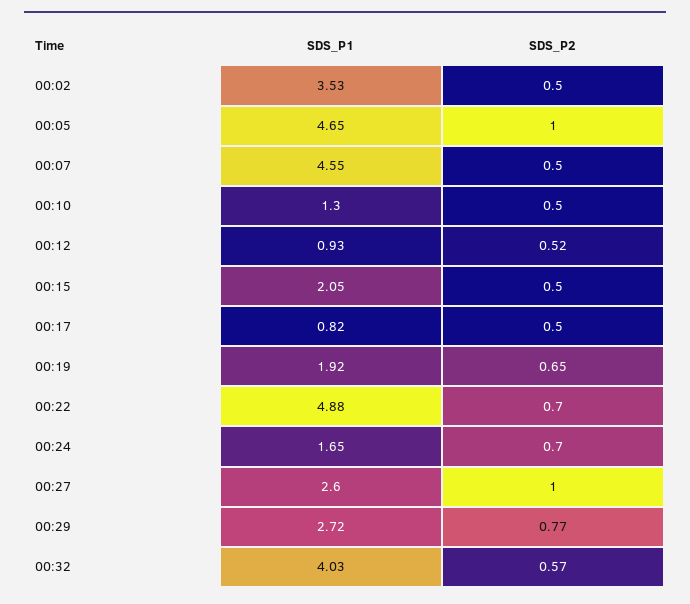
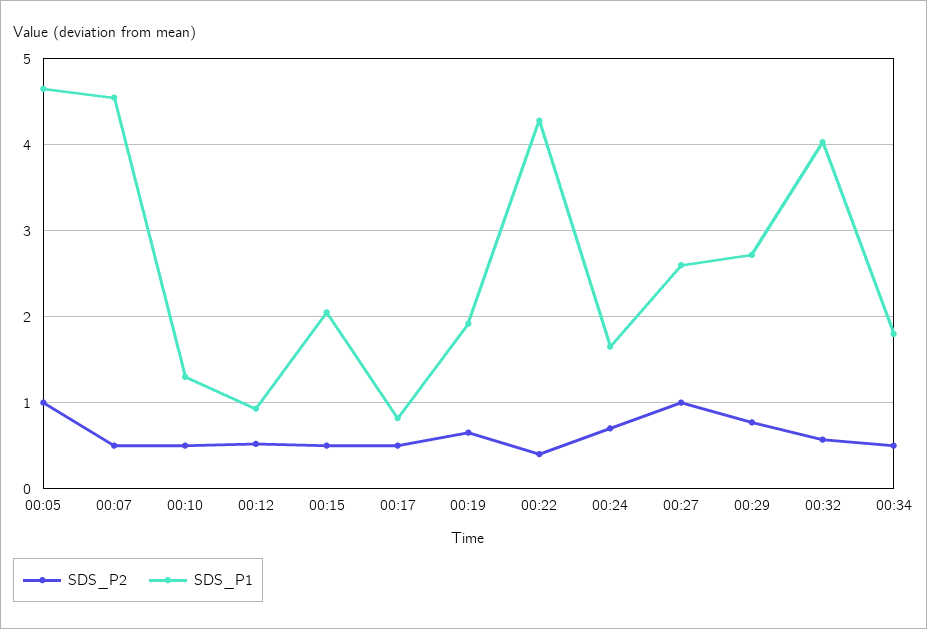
SDS_P1, 00:02: 3.53 -> none
SDS_P2, 00:02: 0.5 -> none
SDS_P1, 00:22: 4.88 -> 4.3
SDS_P2, 00:22: 0.7 -> 0.4
SDS_P2, 00:34: none -> 0.5
SDS_P1, 00:34: none -> 1.8

